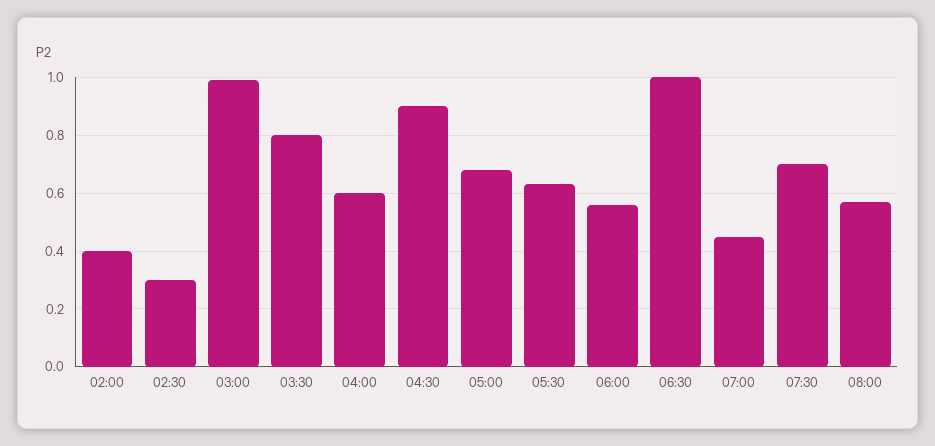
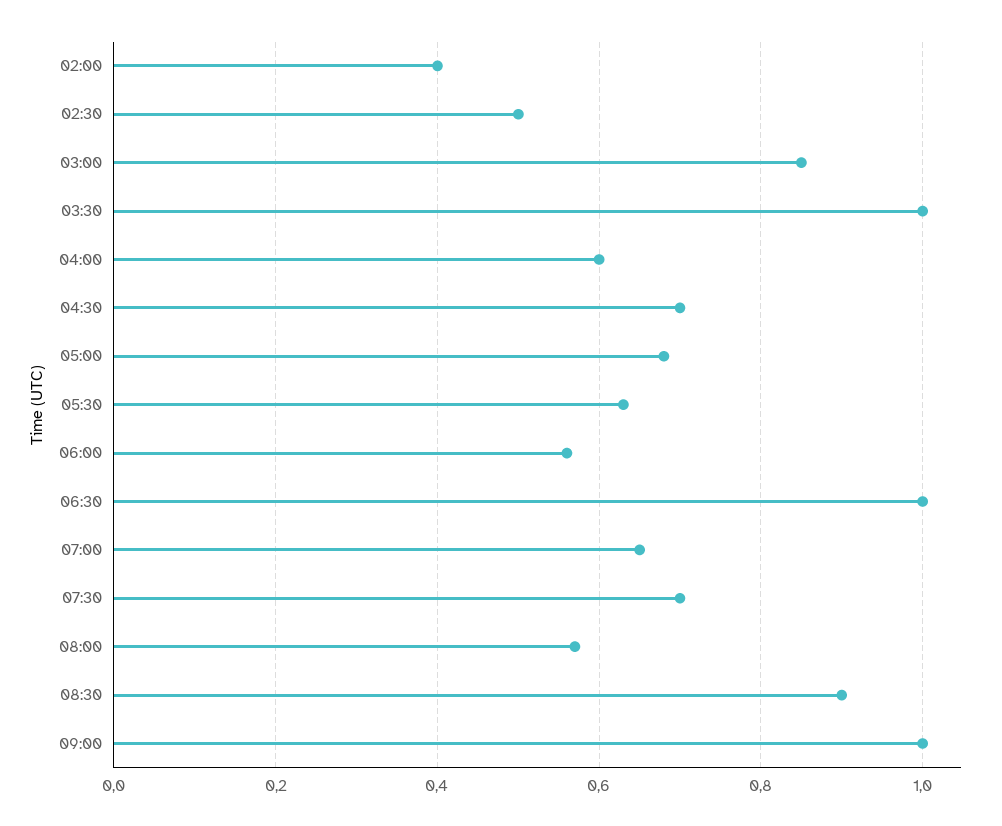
02:30: 0.3 -> 0.5
03:00: 1 -> 0.85
03:30: 0.8 -> 1
04:30: 0.9 -> 0.7
07:00: 0.45 -> 0.65
08:30: none -> 0.9
09:00: none -> 1

